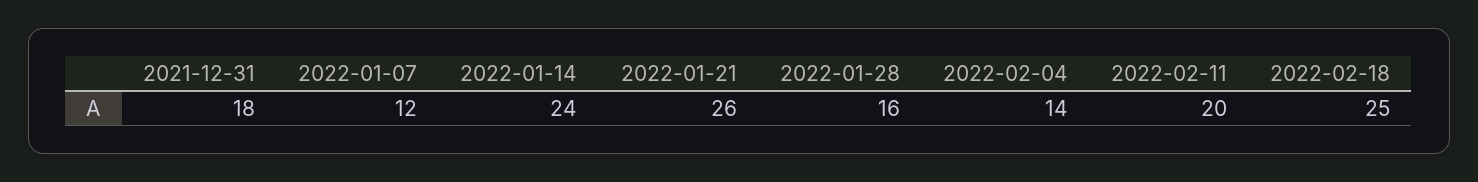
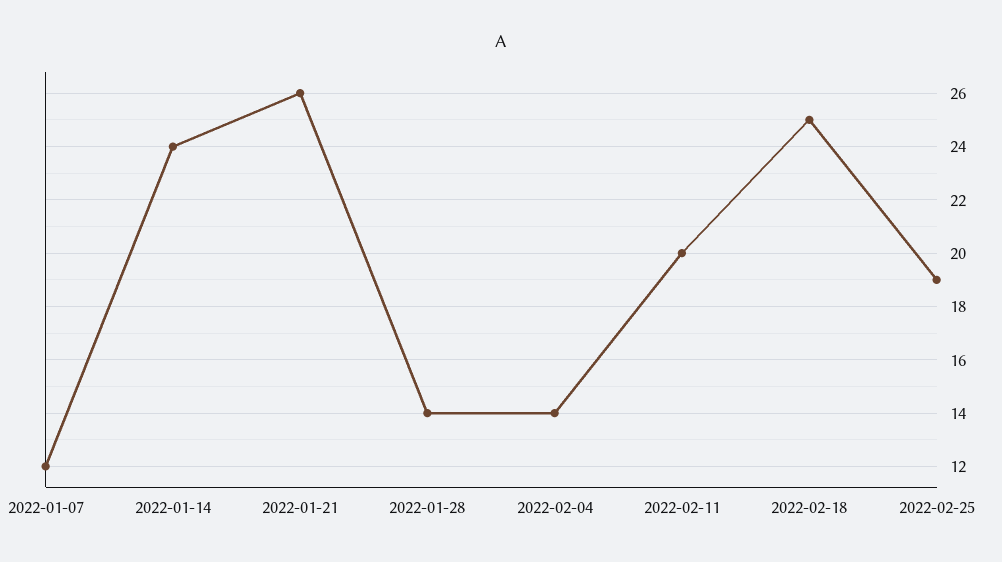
2021-12-31: 18 -> none
2022-01-28: 16 -> 14
2022-02-25: none -> 19

